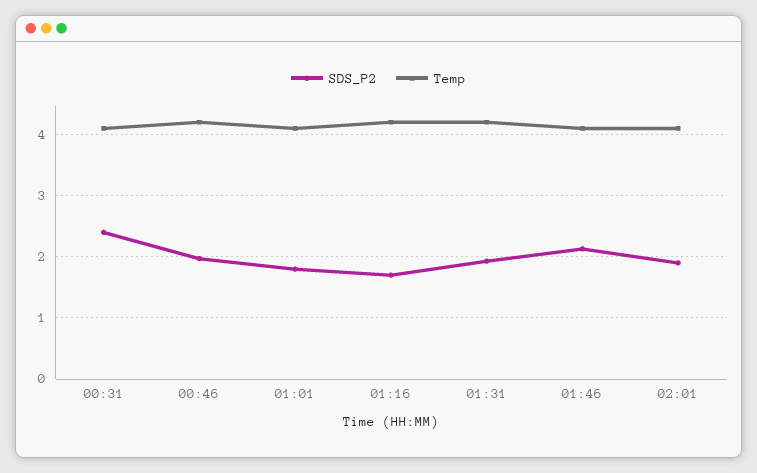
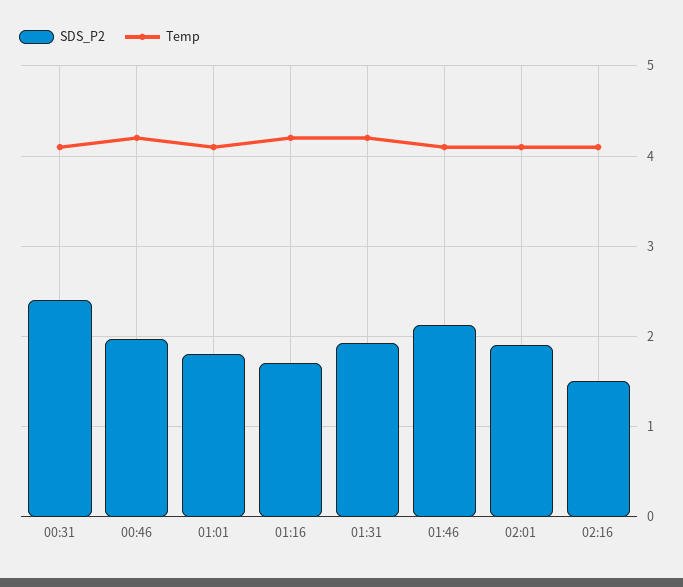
SDS_P2, 02:16: none -> 1.5
Temp, 02:16: none -> 4.1

